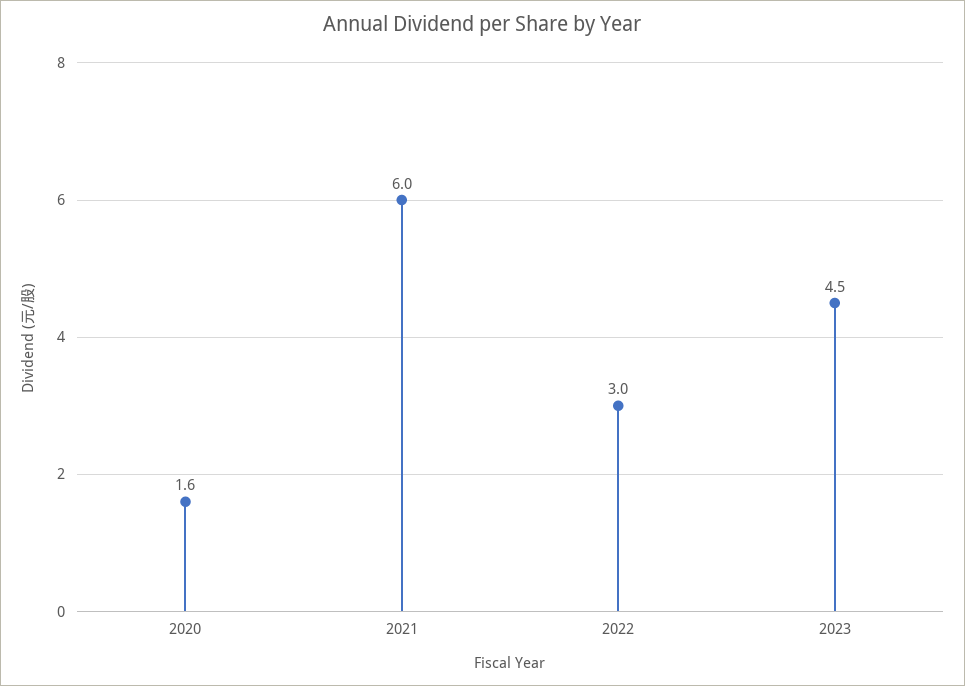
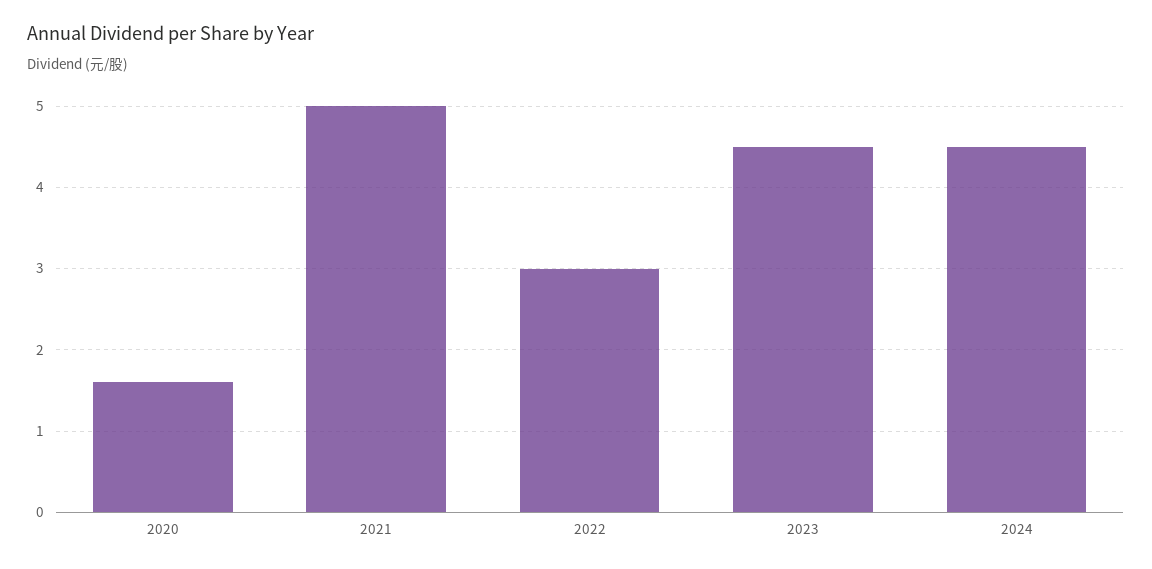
2021: 6 -> 5
2024: none -> 4.5

